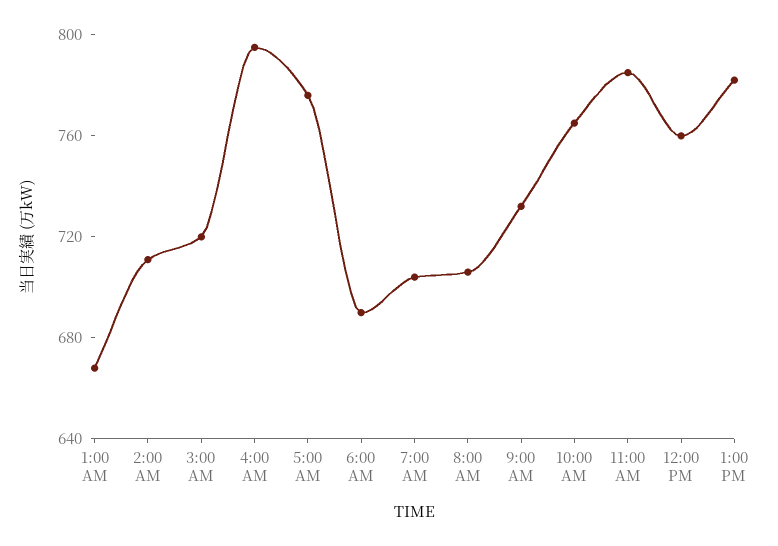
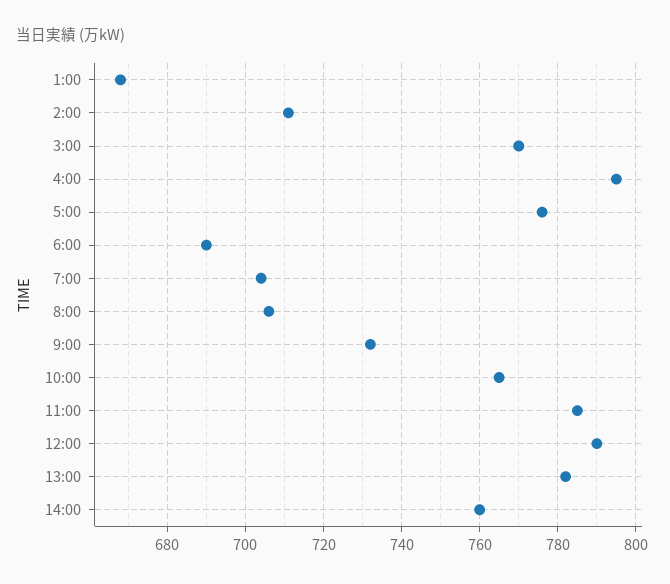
3:00 AM: 720 -> 770
12:00 PM: 760 -> 790
14:00: none -> 760

